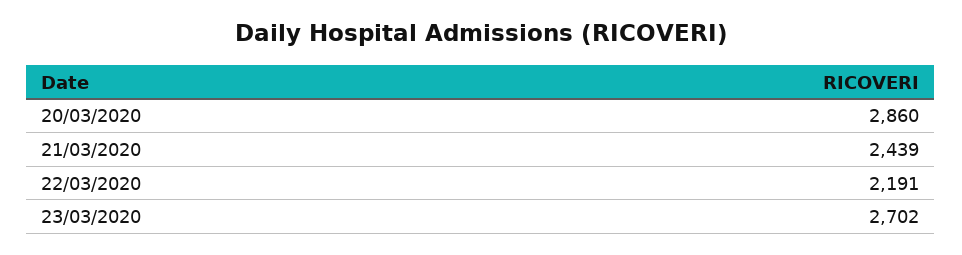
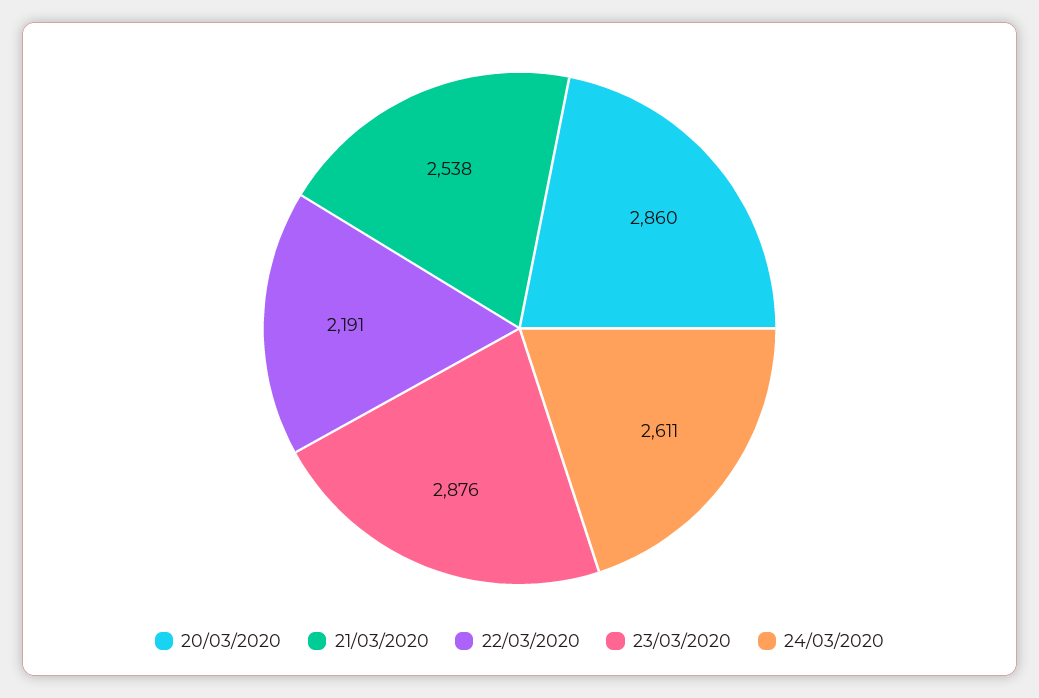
21/03/2020: 2439 -> 2538
23/03/2020: 2702 -> 2876
24/03/2020: none -> 2611

